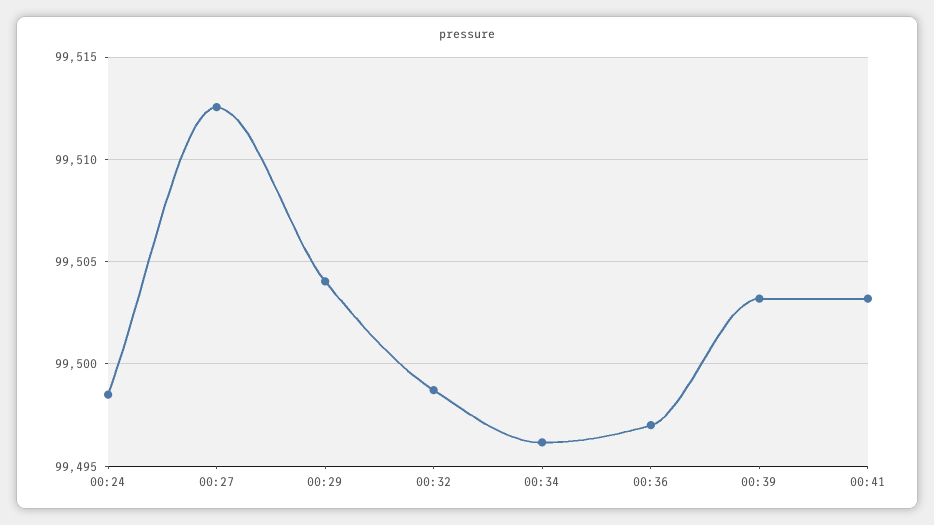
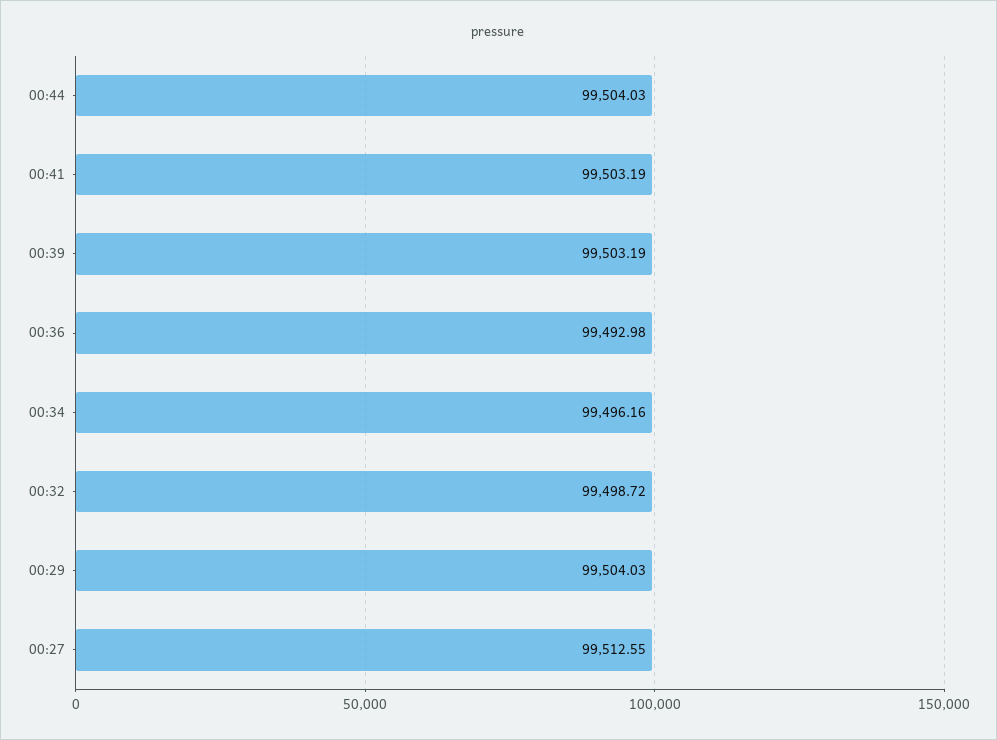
00:24: 99498.5 -> none
00:36: 99497 -> 99492.98
00:44: none -> 99504.03

